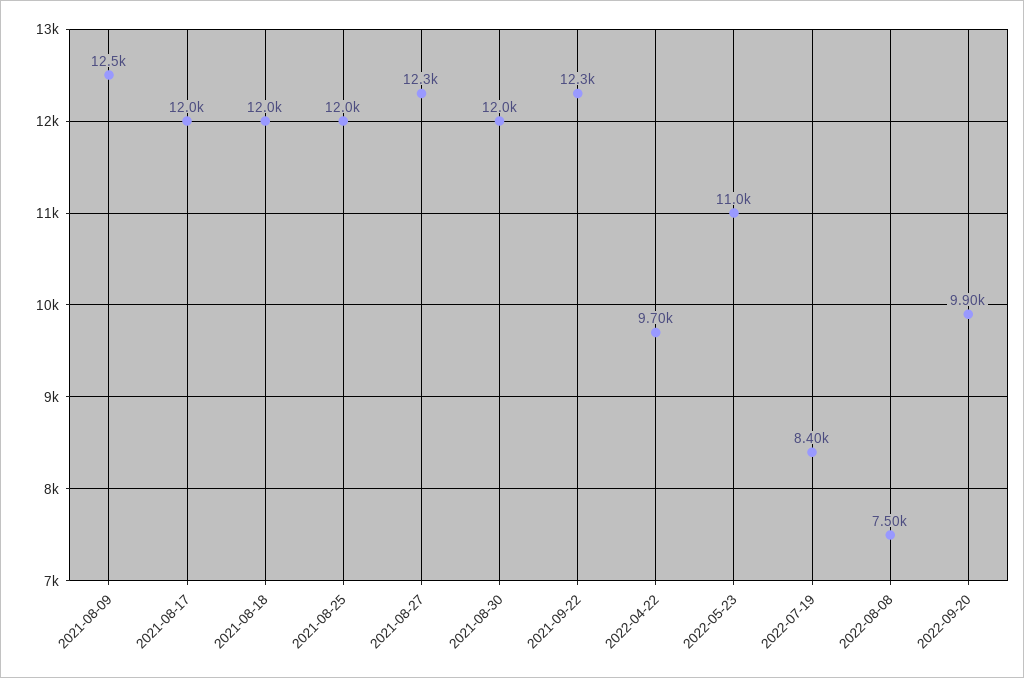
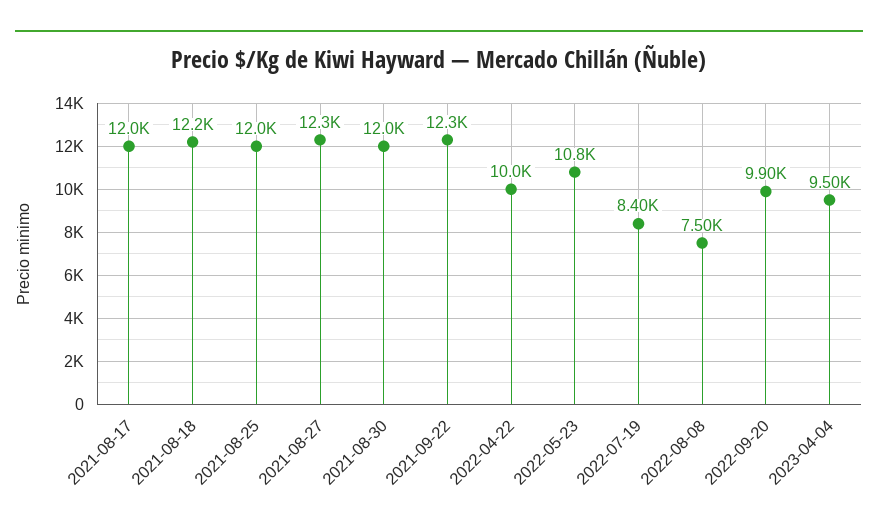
2021-08-09: 12500 -> none
2021-08-18: 12000 -> 12200
2022-04-22: 9700 -> 10000
2022-05-23: 11000 -> 10800
2023-04-04: none -> 9500

